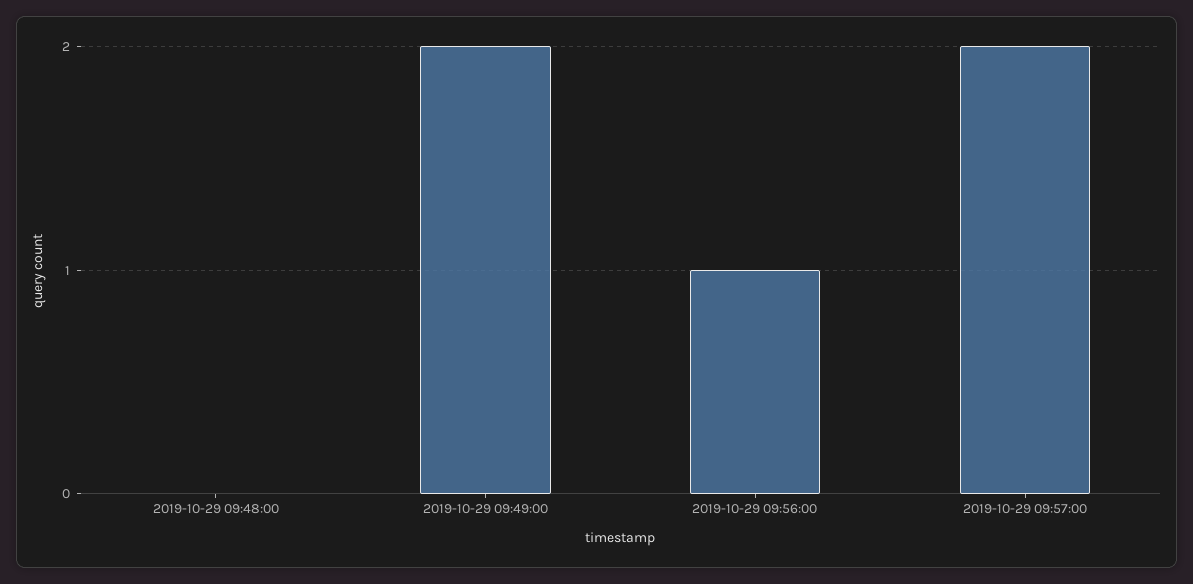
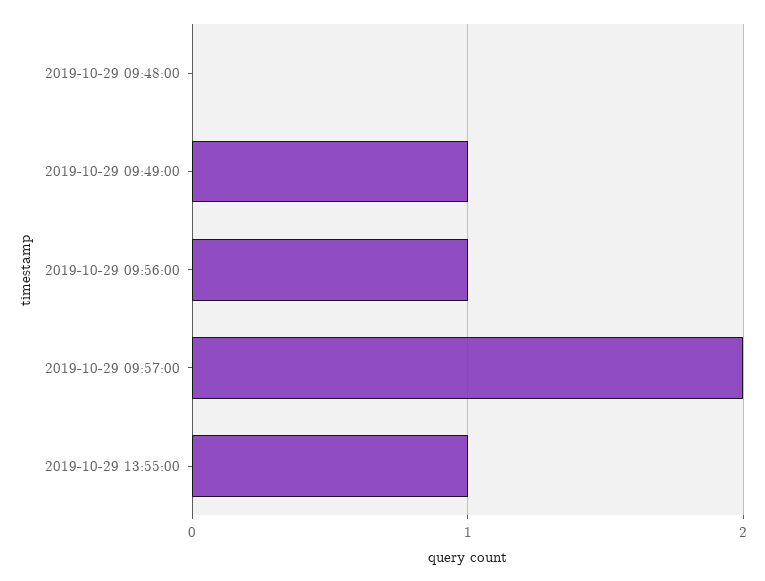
2019-10-29 09:49:00: 2 -> 1
2019-10-29 13:55:00: none -> 1

